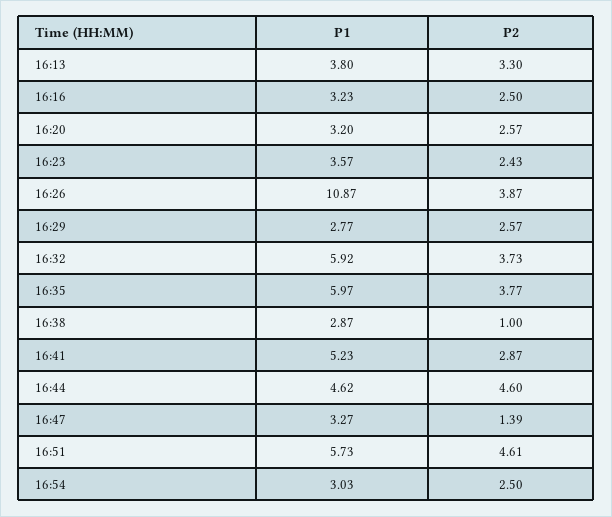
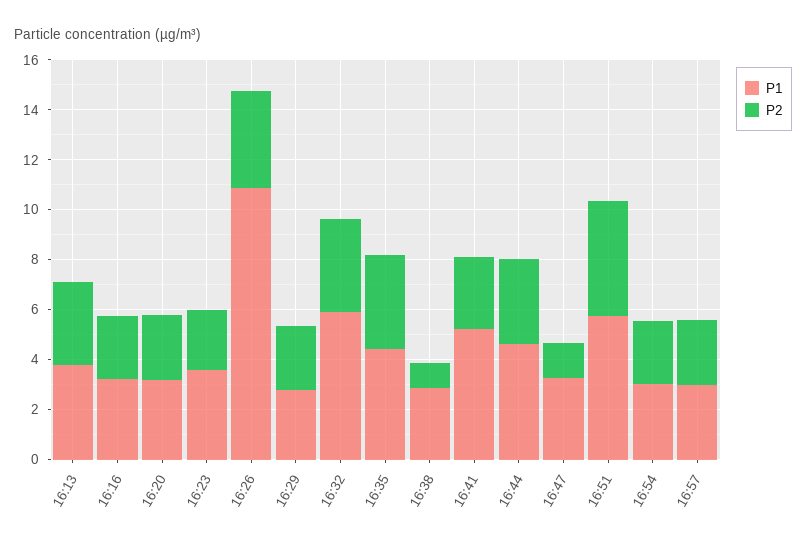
P1, 16:35: 5.97 -> 4.5
P2, 16:44: 4.6 -> 3.5
P1, 16:57: none -> 3
P2, 16:57: none -> 2.5

